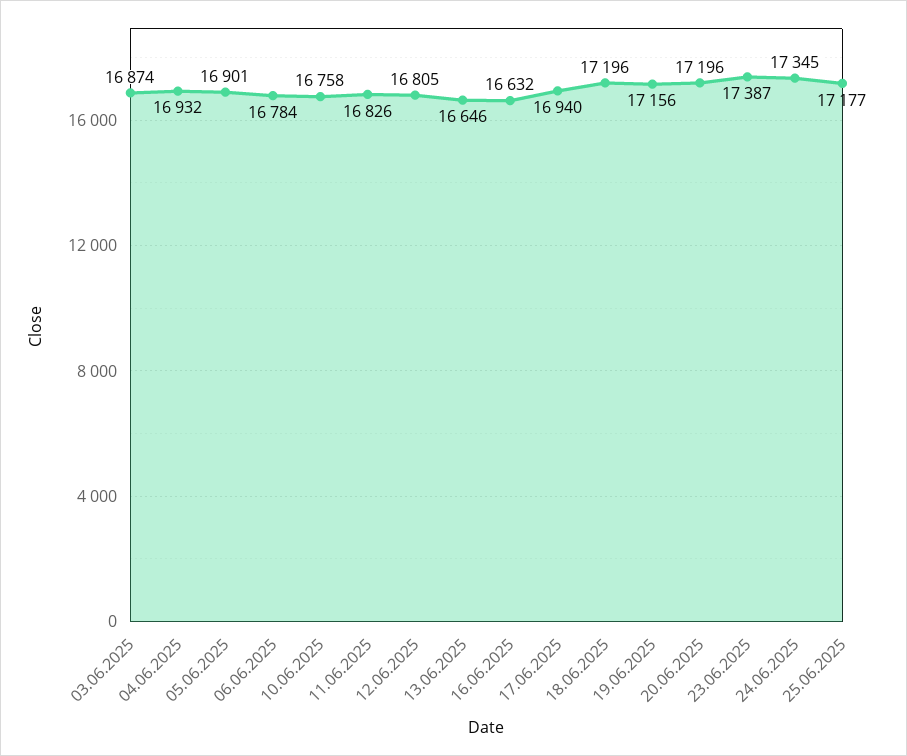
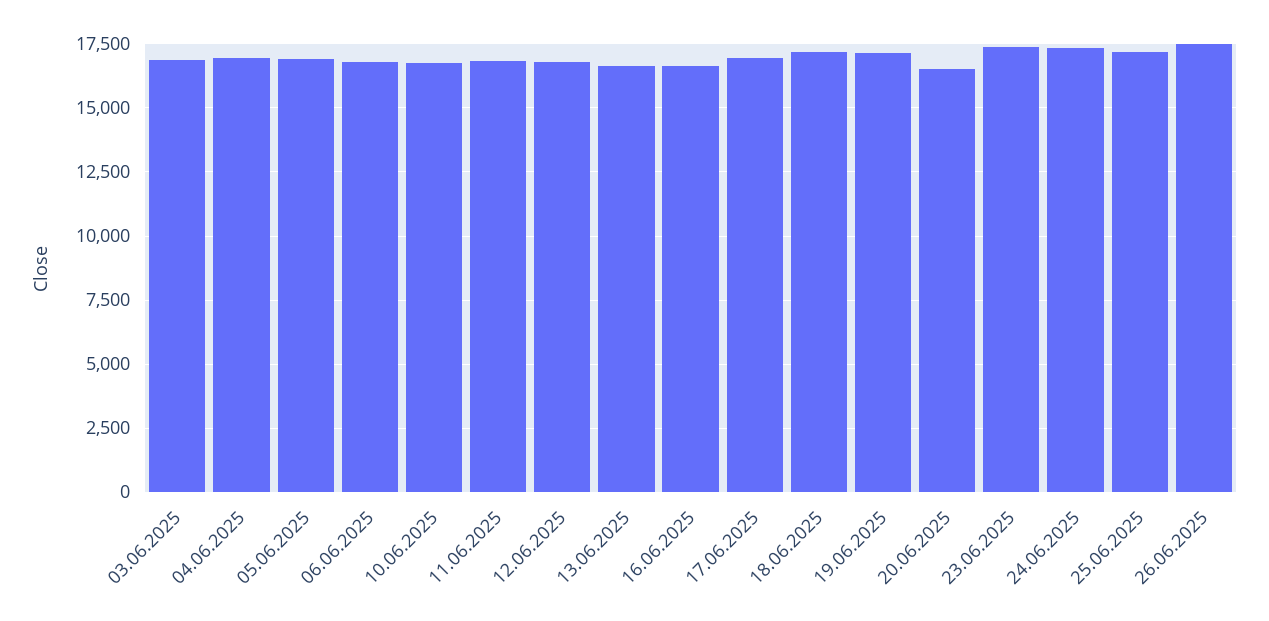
20.06.2025: 17196 -> 16500
26.06.2025: none -> 17500

